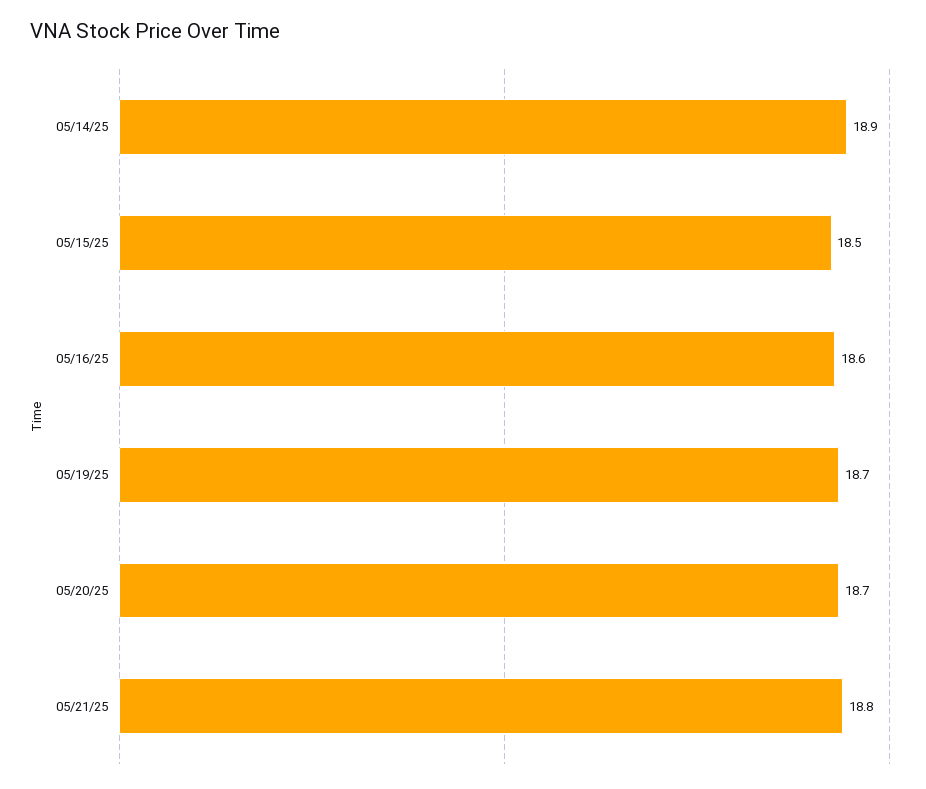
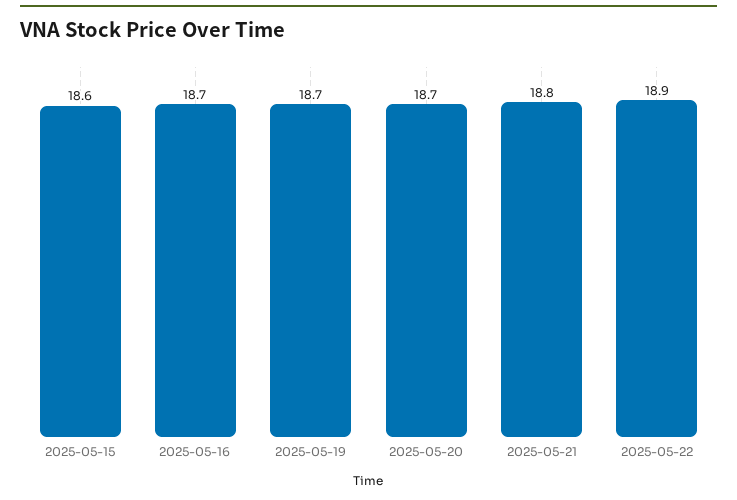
05/14/25: 18.9 -> none
05/15/25: 18.5 -> 18.6
05/16/25: 18.6 -> 18.7
2025-05-22: none -> 18.9

